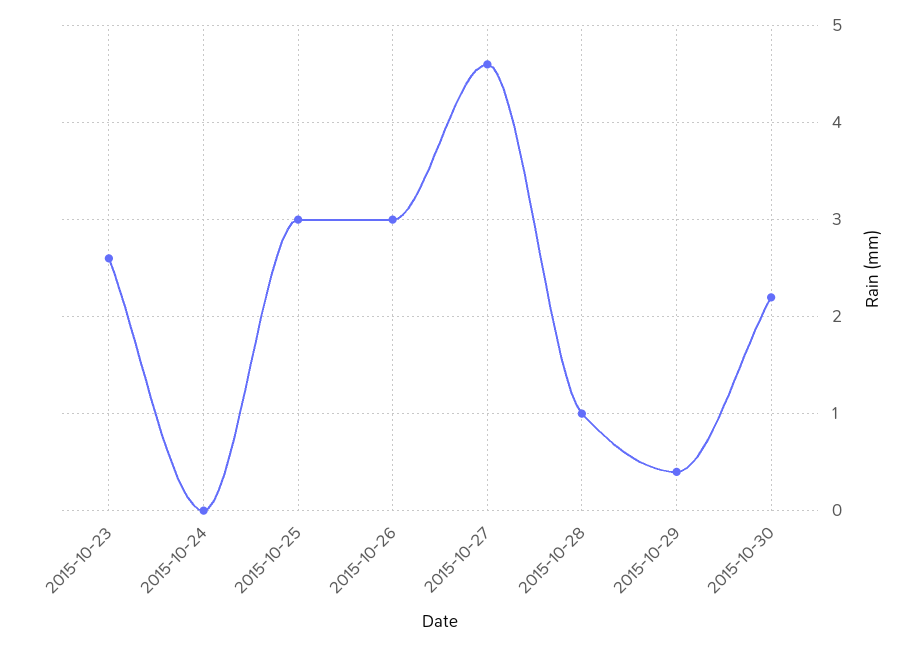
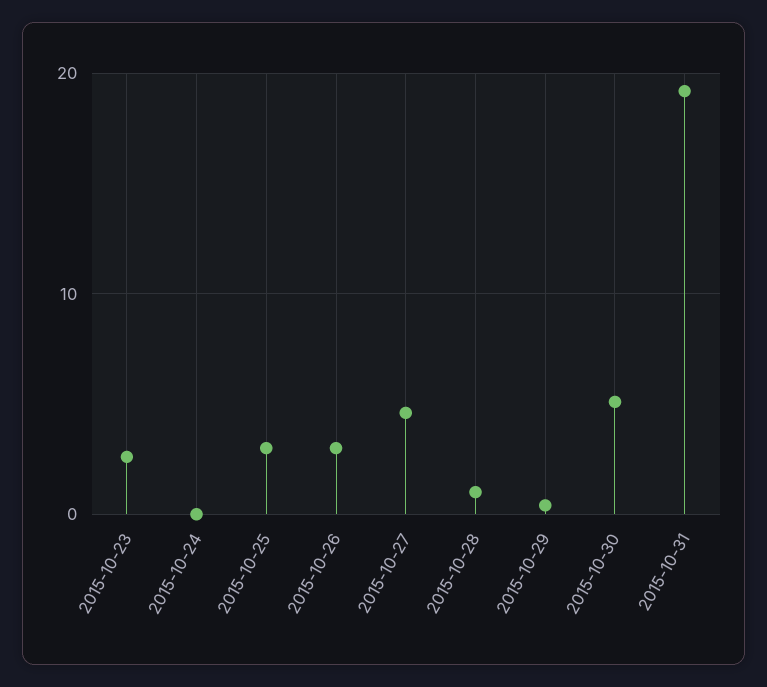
2015-10-30: 2.2 -> 5
2015-10-31: none -> 19

